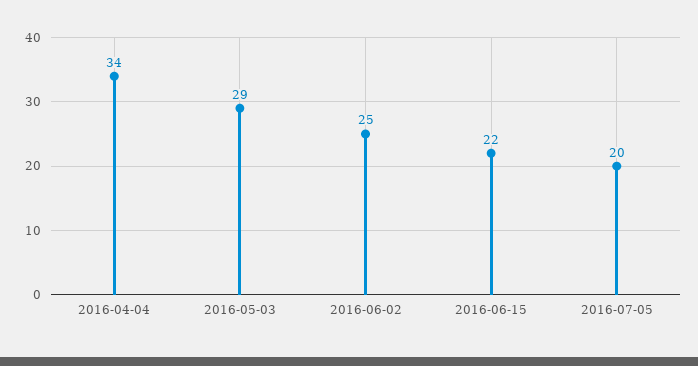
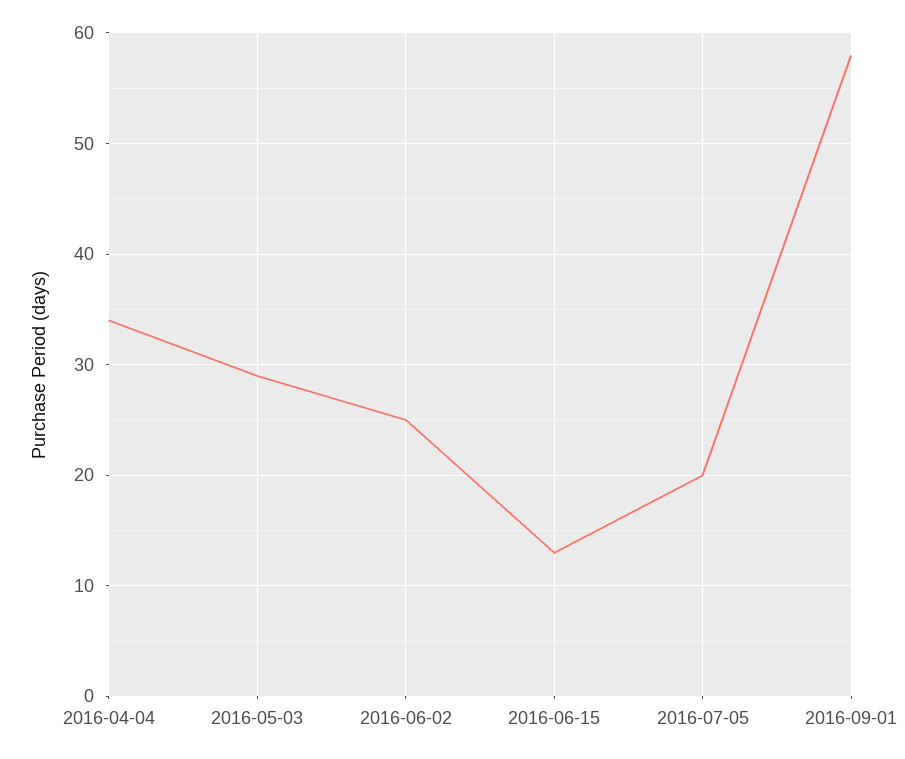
2016-06-15: 22 -> 13
2016-09-01: none -> 58

